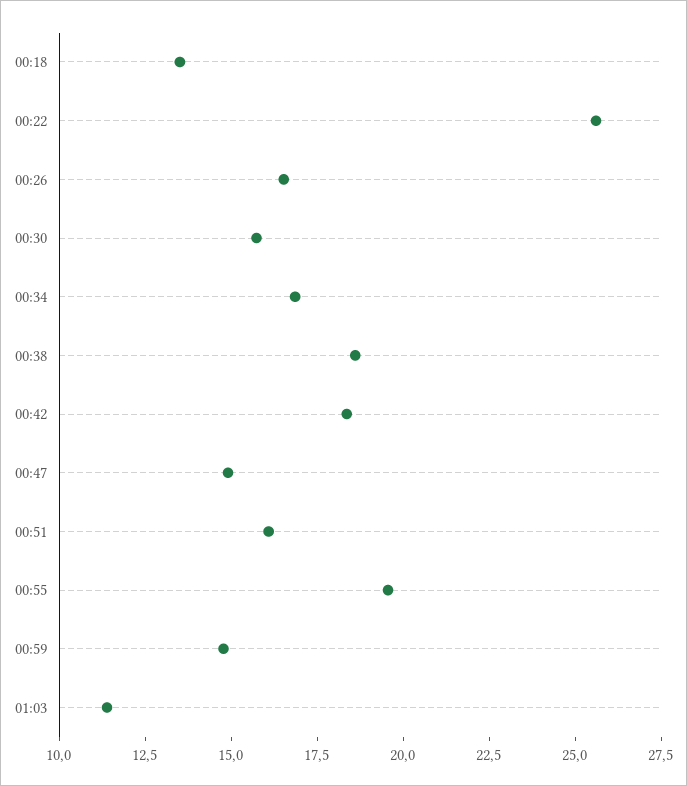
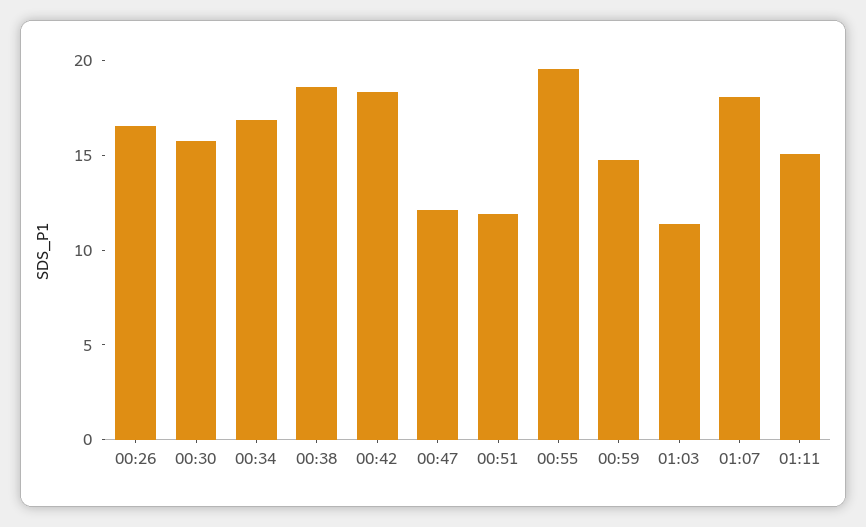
00:18: 13.5 -> none
00:22: 25.5 -> none
00:47: 15 -> 12
00:51: 16 -> 12
01:07: none -> 18
01:11: none -> 15

